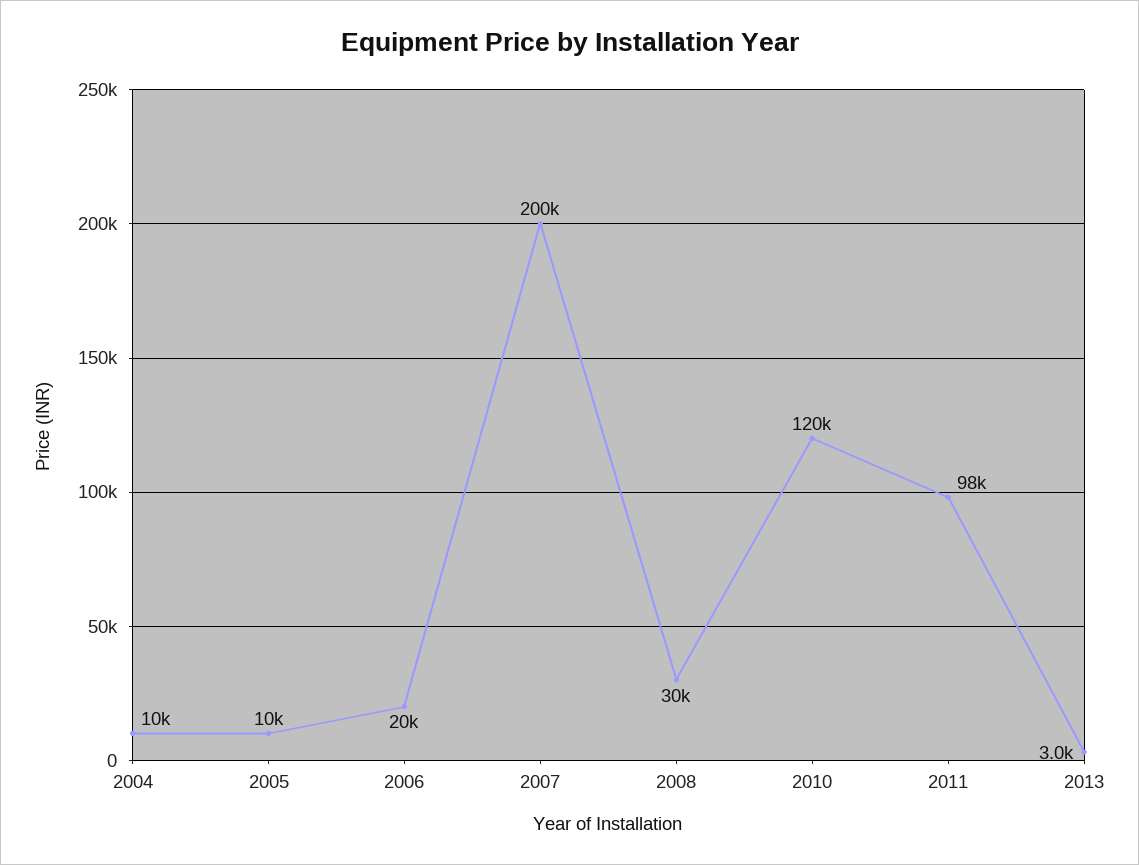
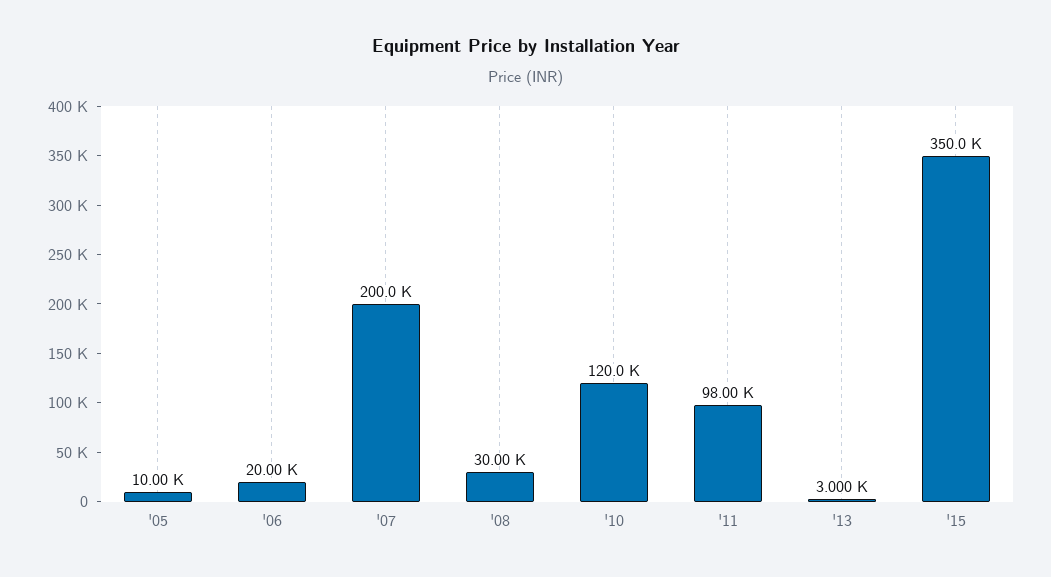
2004: 10000 -> none
'15: none -> 350000

